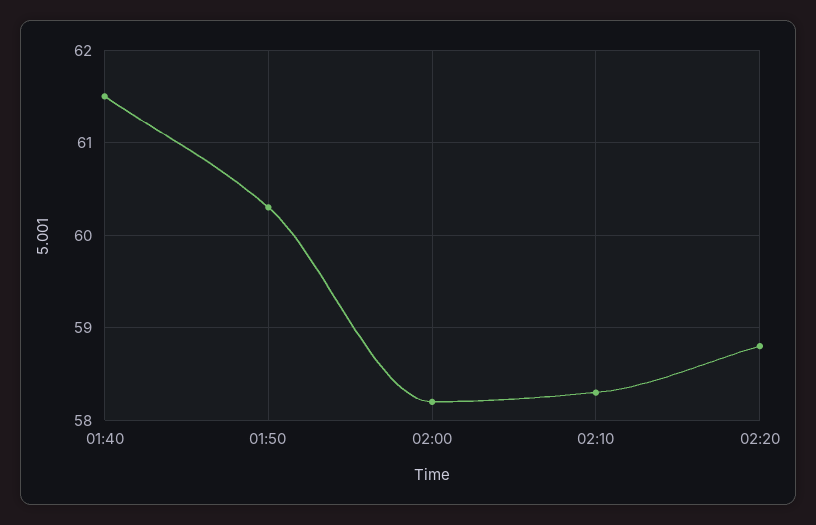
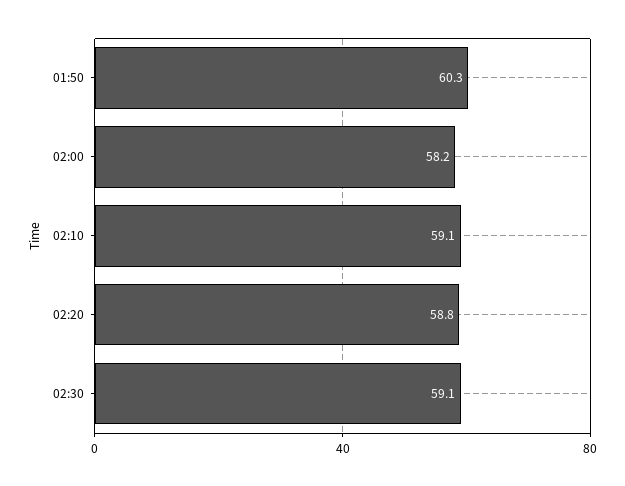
01:40: 61.5 -> none
02:10: 58.3 -> 59.1
02:30: none -> 59.1

